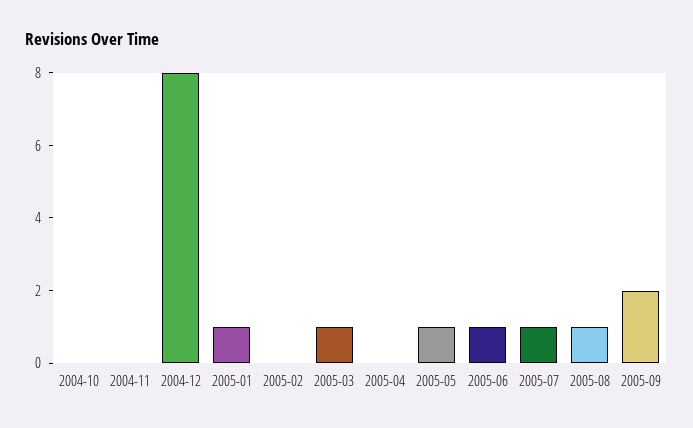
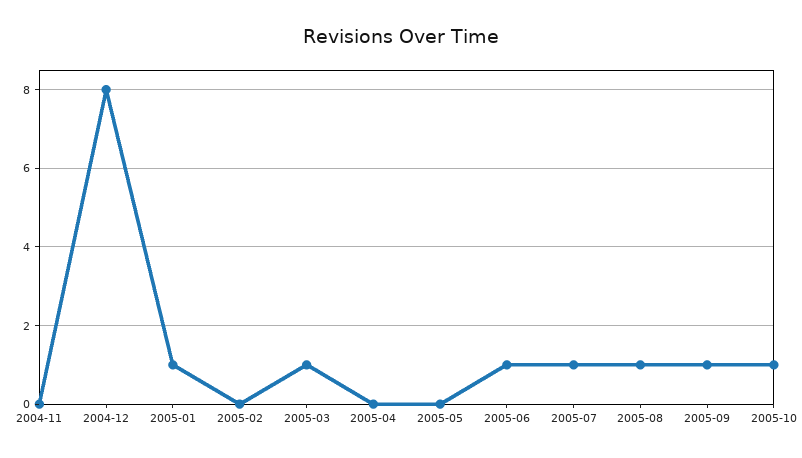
2004-10: 0 -> none
2005-05: 1 -> 0
2005-09: 2 -> 1
2005-10: none -> 1

